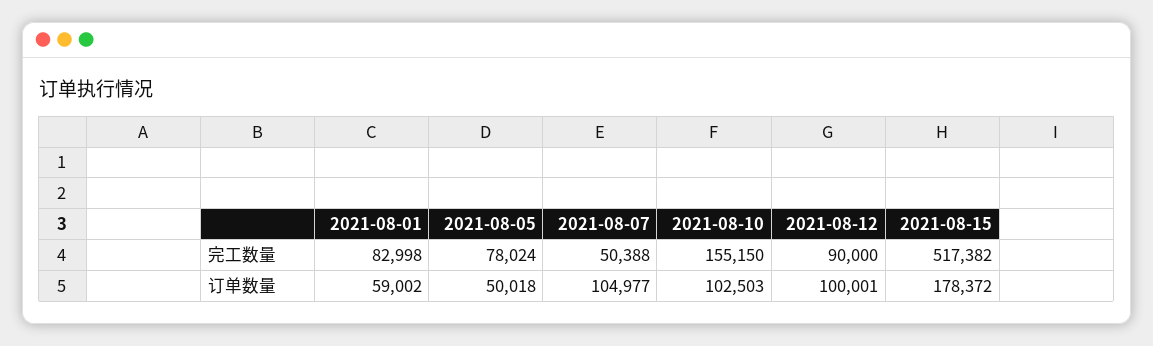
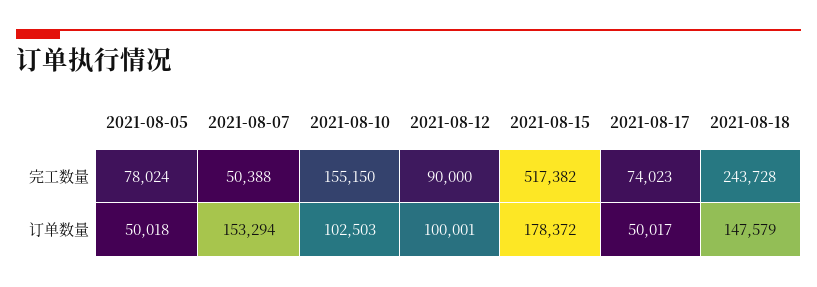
2021-08-01, 完工数量: 82998 -> none
2021-08-01, 订单数量: 59002 -> none
2021-08-07, 订单数量: 104977 -> 153294
2021-08-17, 完工数量: none -> 74023
2021-08-18, 完工数量: none -> 243728
2021-08-17, 订单数量: none -> 50017
2021-08-18, 订单数量: none -> 147579

